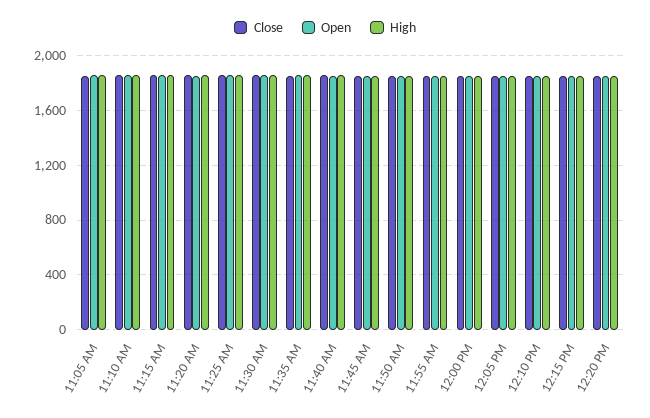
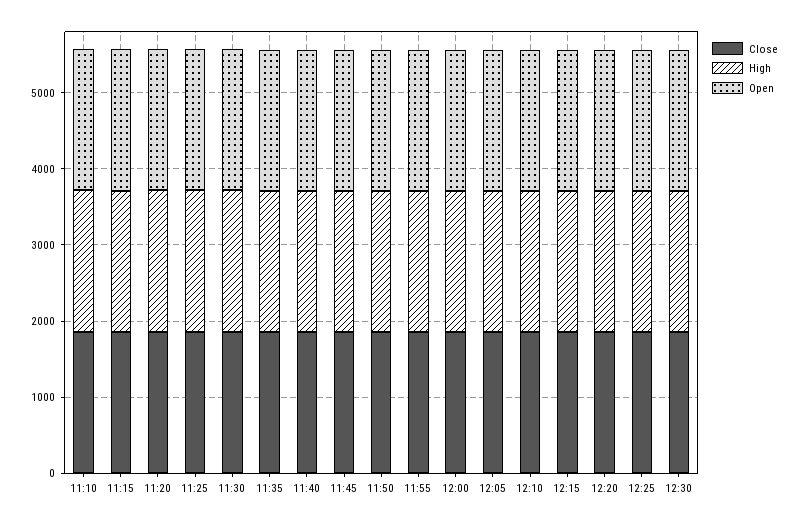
Close, 11:05 AM: 1850 -> none
Open, 11:05 AM: 1850 -> none
High, 11:05 AM: 1850 -> none
Close, 12:25: none -> 1800
High, 12:25: none -> 1800
Open, 12:25: none -> 1800
Close, 12:30: none -> 1800
High, 12:30: none -> 1800
Open, 12:30: none -> 1800

